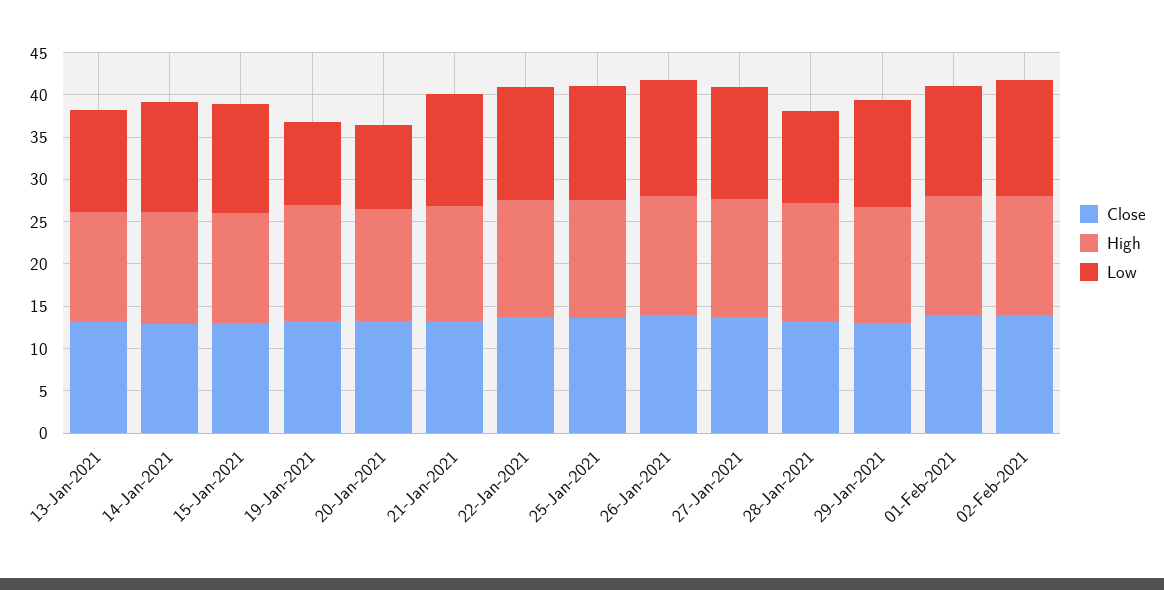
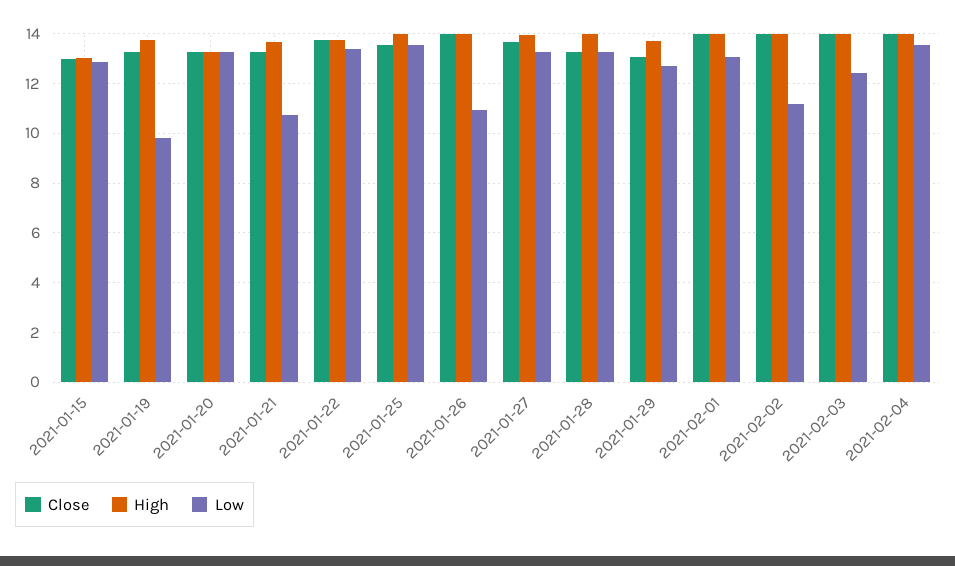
Close, 13-Jan-2021: 13 -> none
High, 13-Jan-2021: 13 -> none
Low, 13-Jan-2021: 12 -> none
Close, 14-Jan-2021: 13 -> none
High, 14-Jan-2021: 13 -> none
Low, 14-Jan-2021: 13 -> none
Low, 20-Jan-2021: 10 -> 13.25
Low, 21-Jan-2021: 13 -> 10.75
Low, 26-Jan-2021: 14 -> 11
Low, 28-Jan-2021: 11 -> 13.25
Low, 02-Feb-2021: 14 -> 11.25
Close, 2021-02-03: none -> 14
High, 2021-02-03: none -> 14
Low, 2021-02-03: none -> 12.5
Close, 2021-02-04: none -> 14
High, 2021-02-04: none -> 14
Low, 2021-02-04: none -> 13.5

